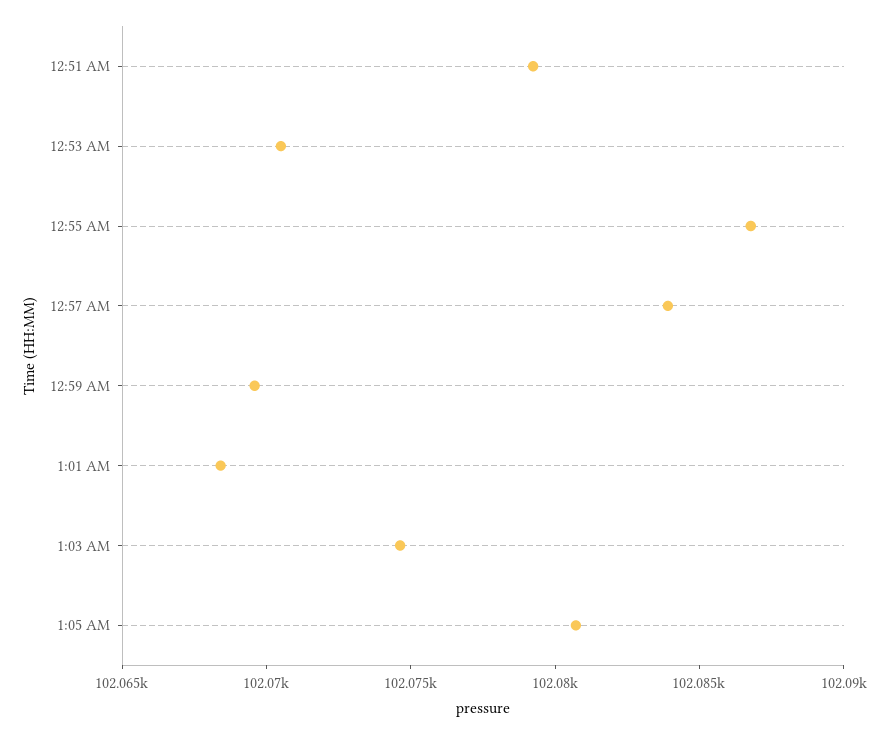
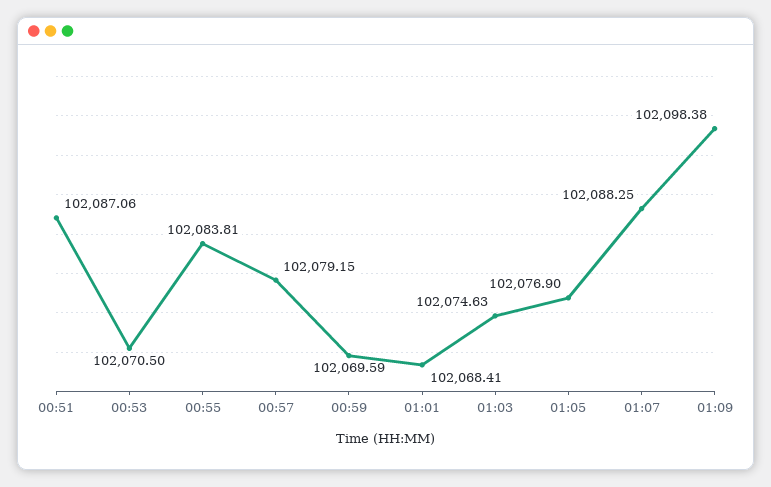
12:51 AM: 102079 -> 102087.06
12:55 AM: 102087 -> 102083.81
12:57 AM: 102084 -> 102079.15
1:05 AM: 102081 -> 102076.9
01:07: none -> 102088.25
01:09: none -> 102098.38

